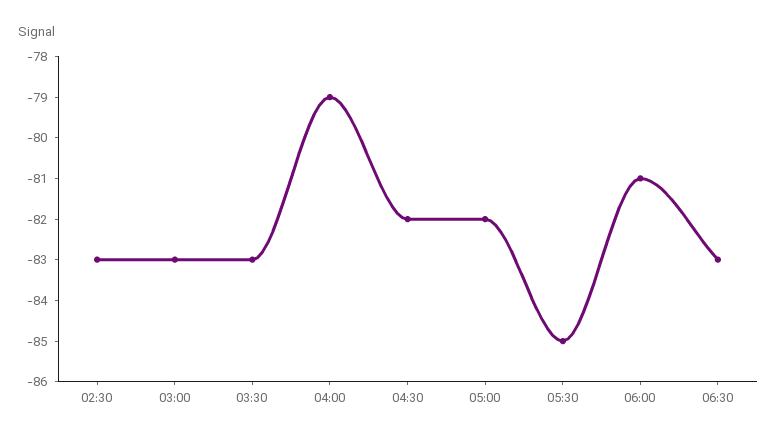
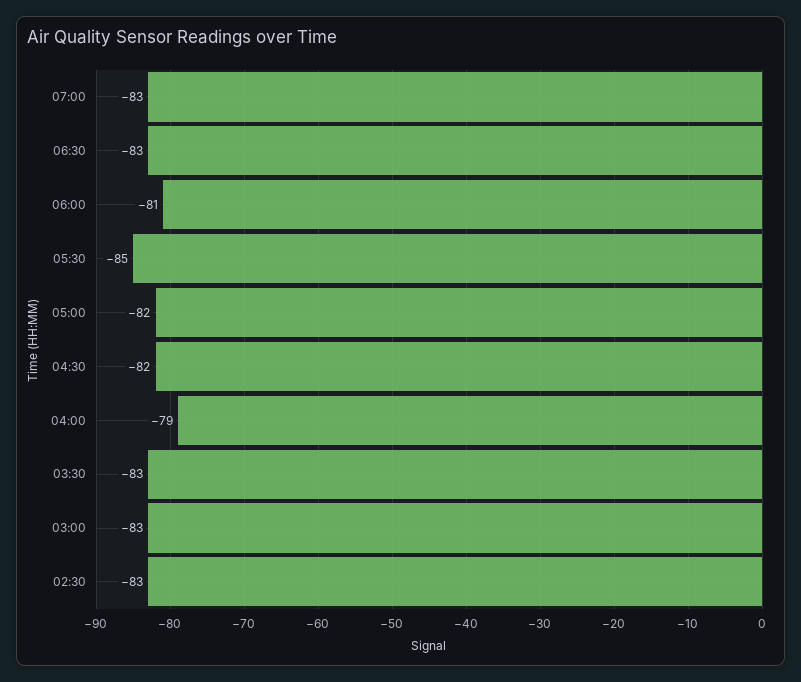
07:00: none -> -83

